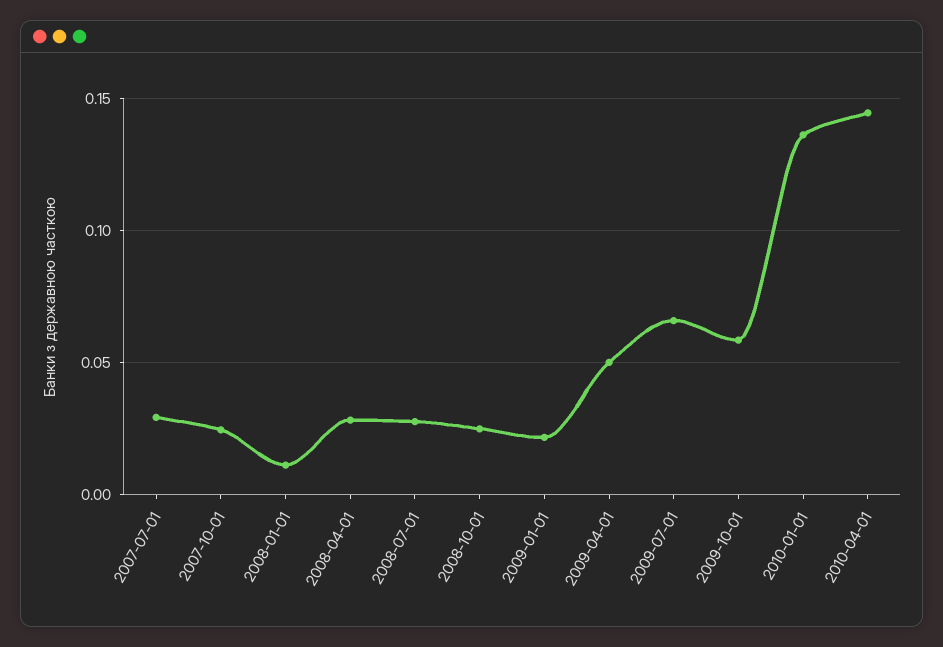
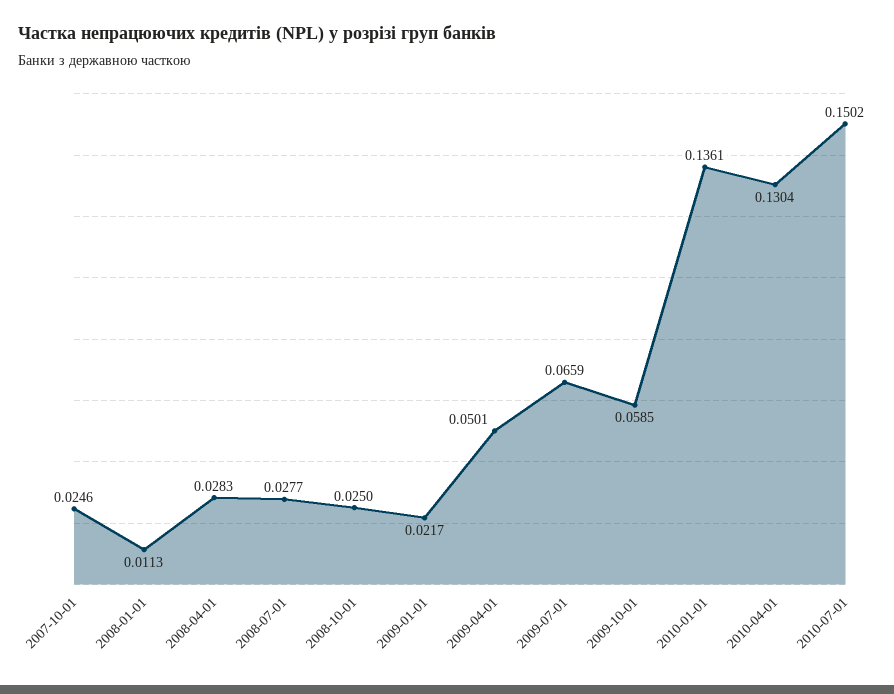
2007-07-01: 0.03 -> none
2010-04-01: 0.145 -> 0.1304
2010-07-01: none -> 0.1502

